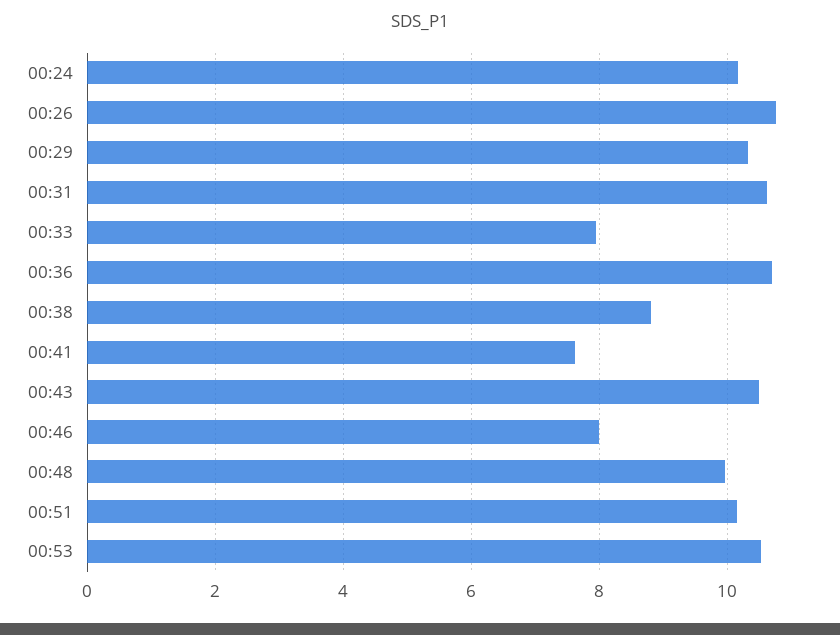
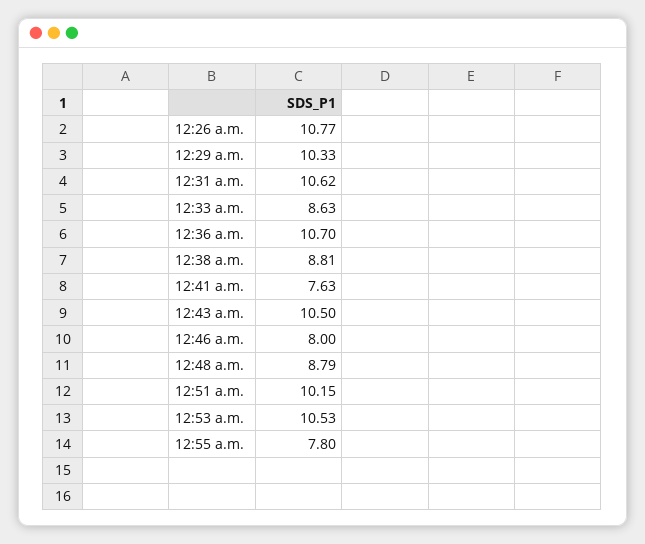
00:24: 10.2 -> none
00:33: 8 -> 8.63
00:48: 10 -> 8.79
12:55 a.m.: none -> 7.8

